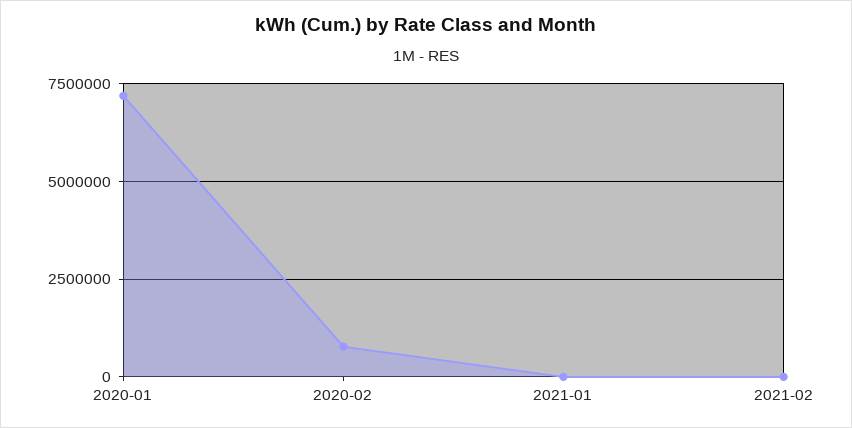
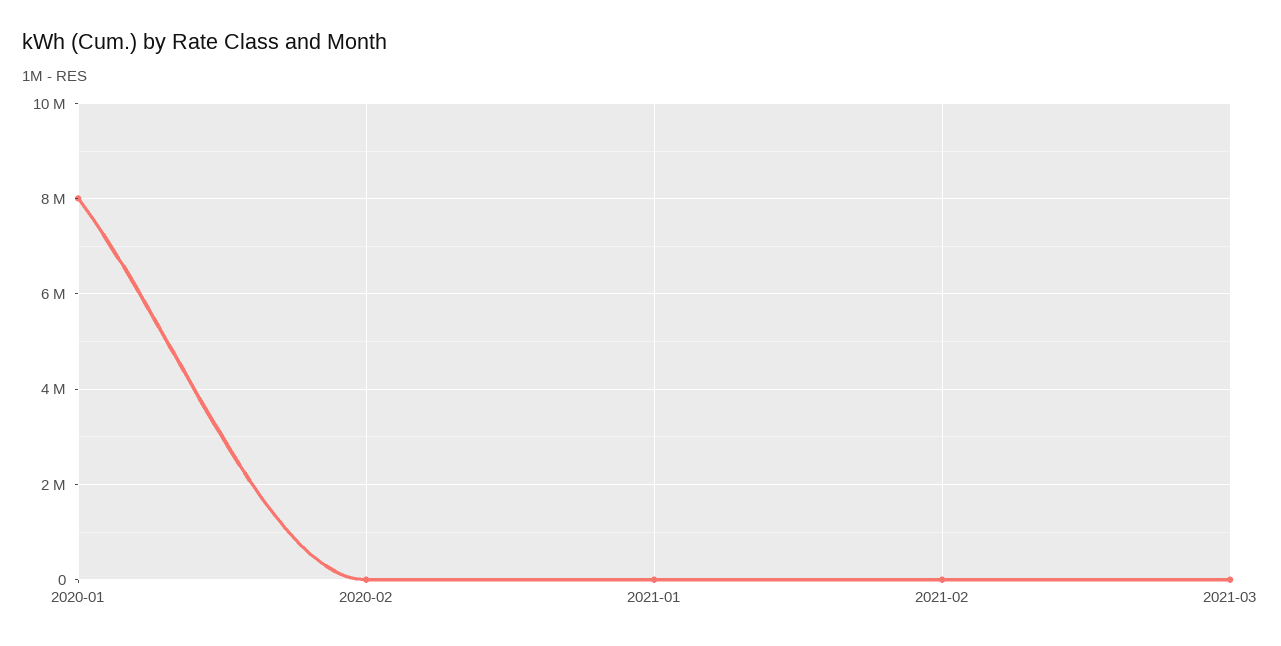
2020-01: 7250000 -> 8000000
2020-02: 750000 -> 0
2021-03: none -> 0

